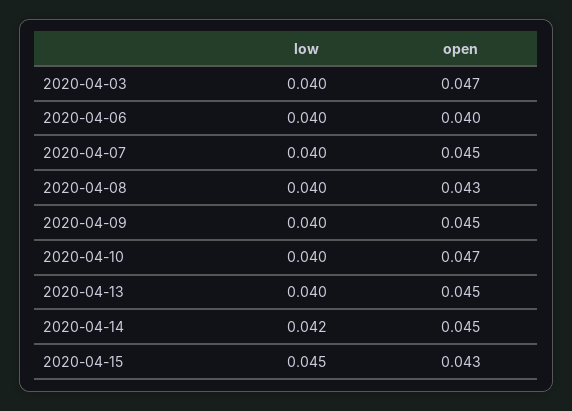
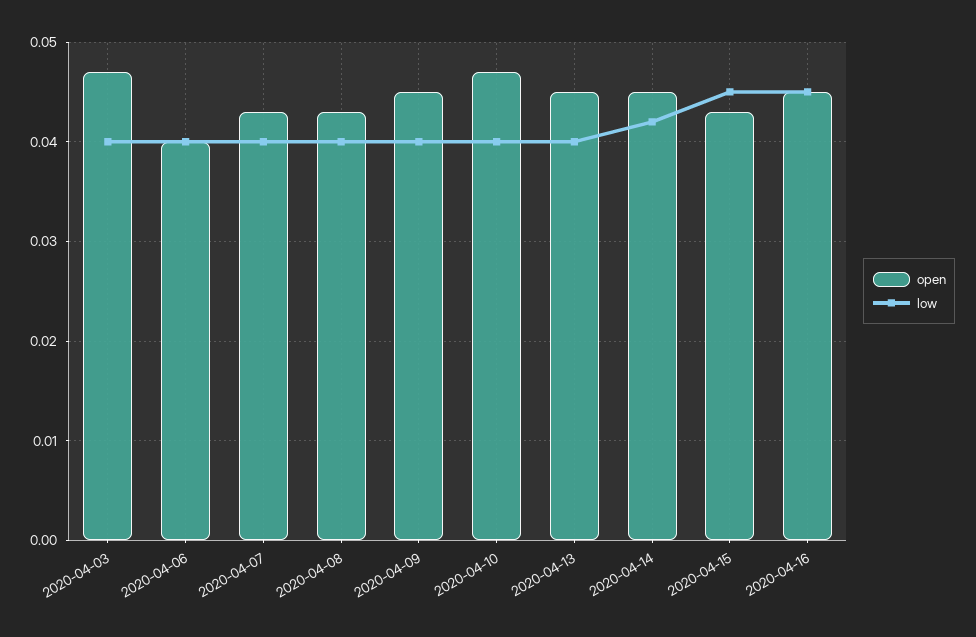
open, 2020-04-07: 0.045 -> 0.043
open, 2020-04-16: none -> 0.045
low, 2020-04-16: none -> 0.045

